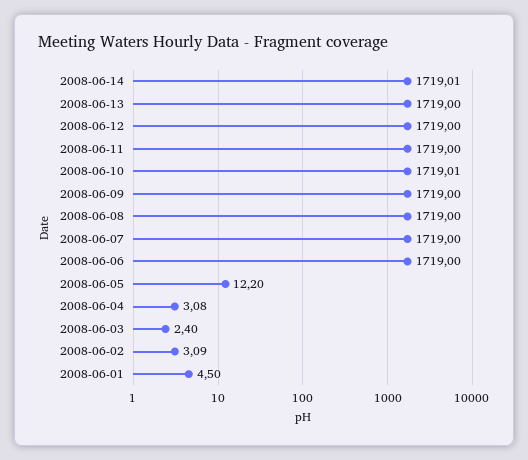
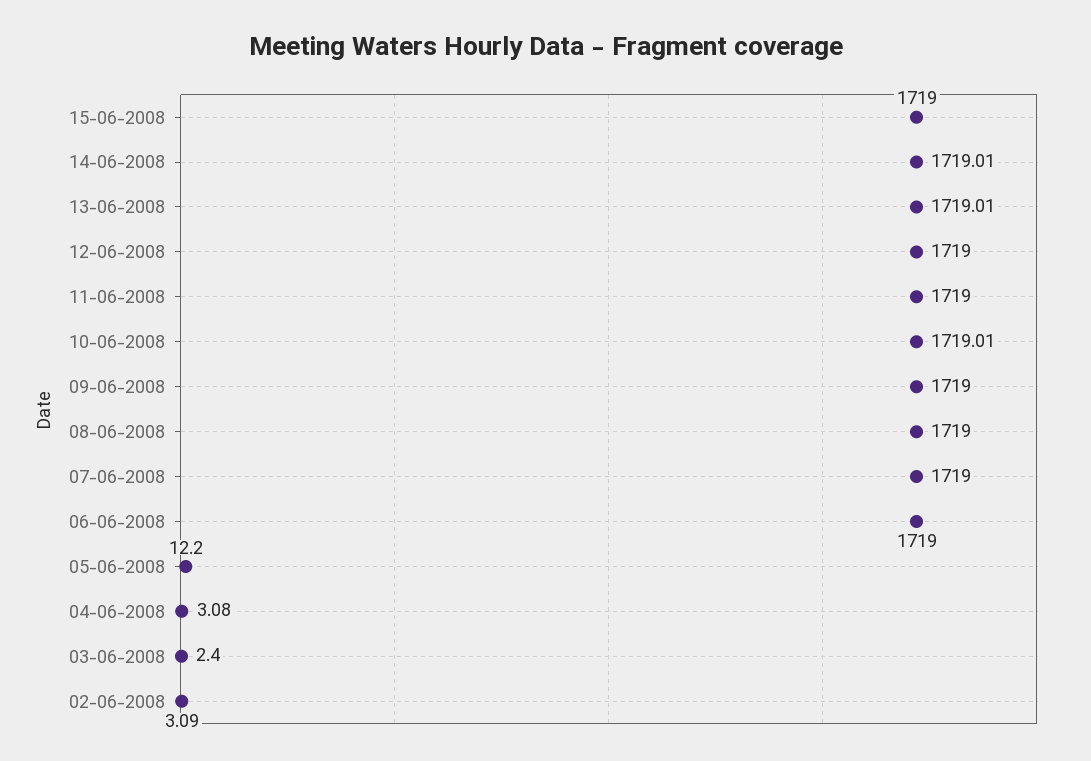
2008-06-13: 1719 -> 1719.01
2008-06-01: 4.5 -> none
15-06-2008: none -> 1719

